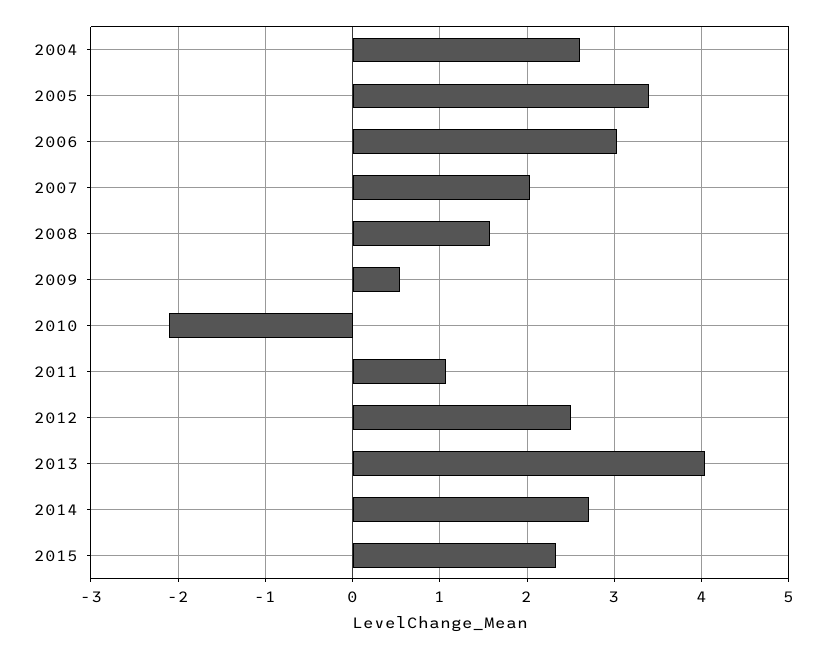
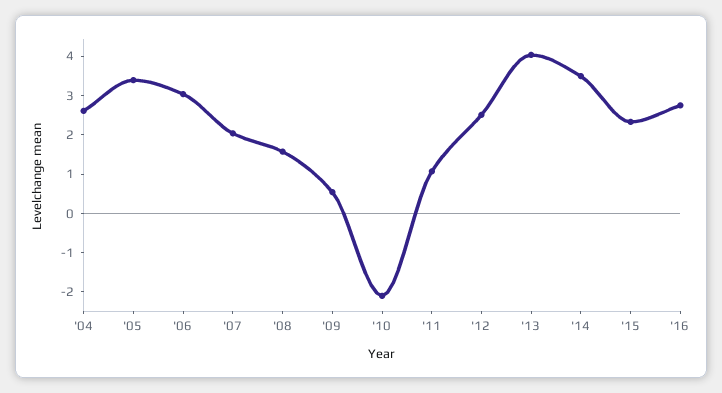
2014: 2.7 -> 3.5
'16: none -> 2.75

